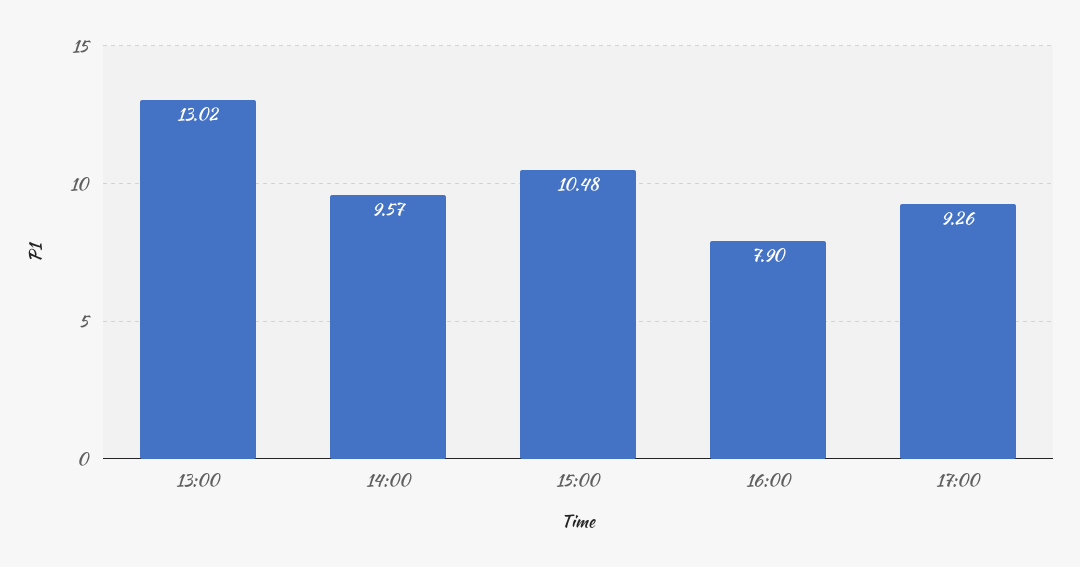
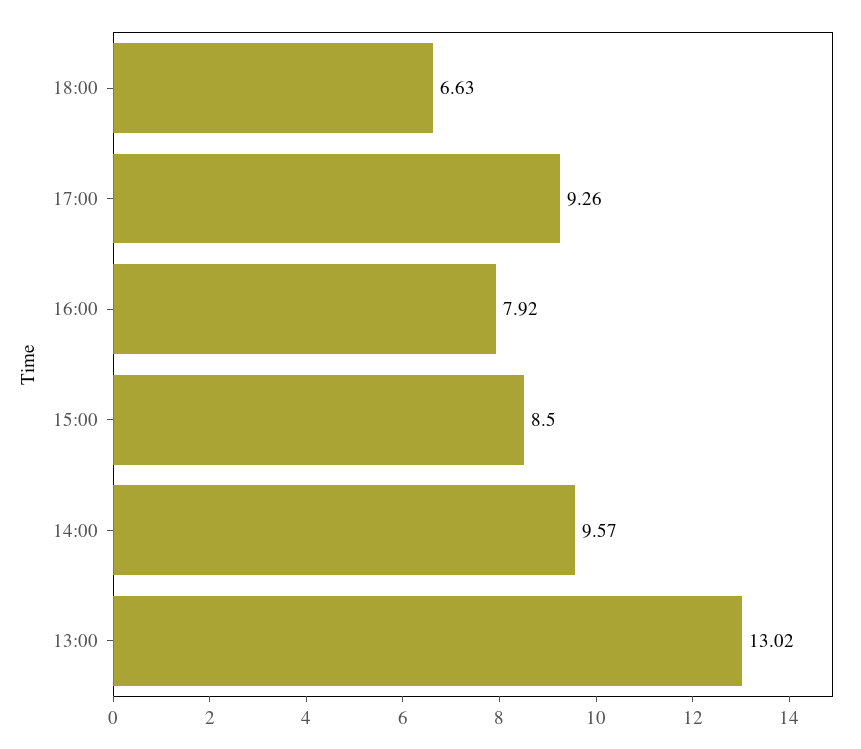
15:00: 10.48 -> 8.5
16:00: 7.9 -> 7.92
18:00: none -> 6.63

